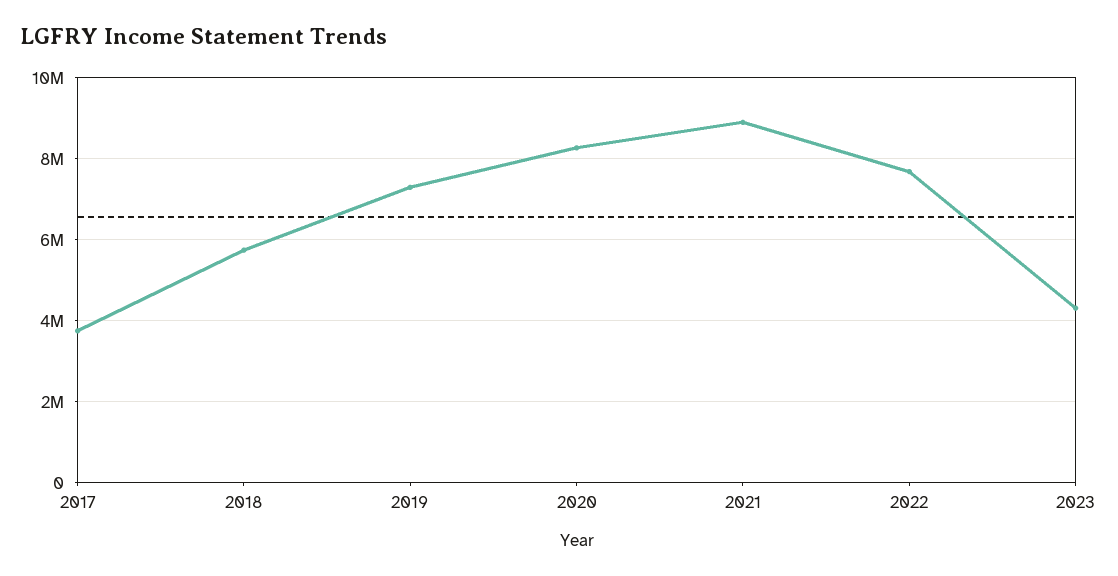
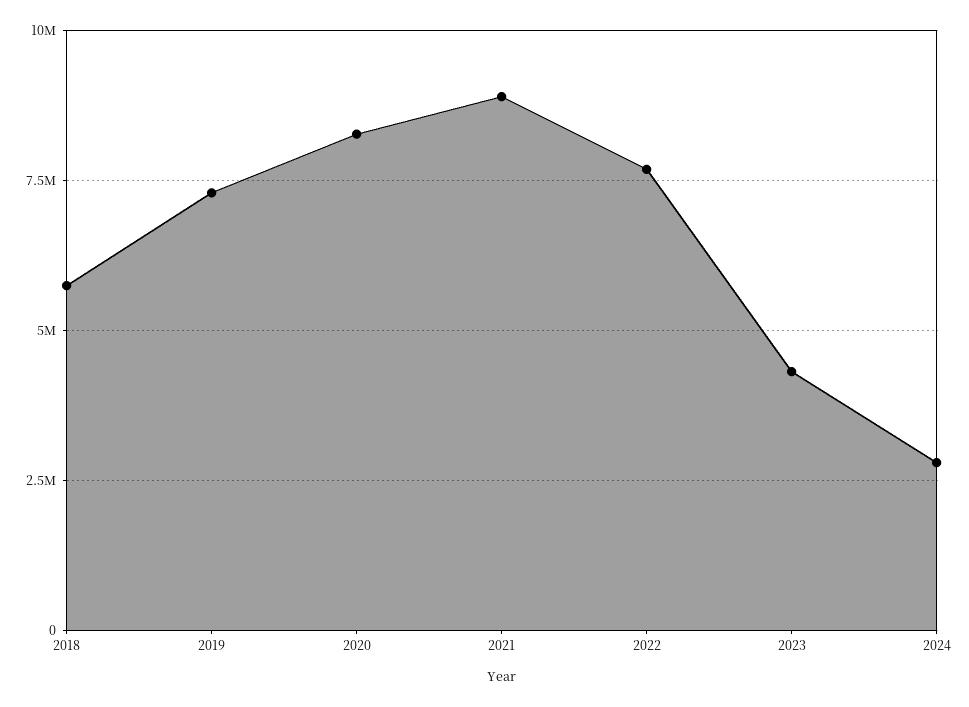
2017: 3800000 -> none
2024: none -> 2750000

